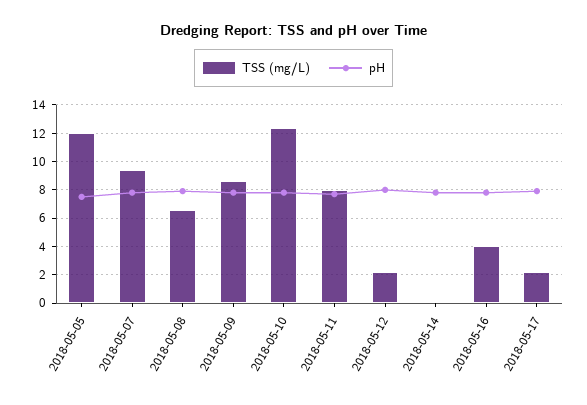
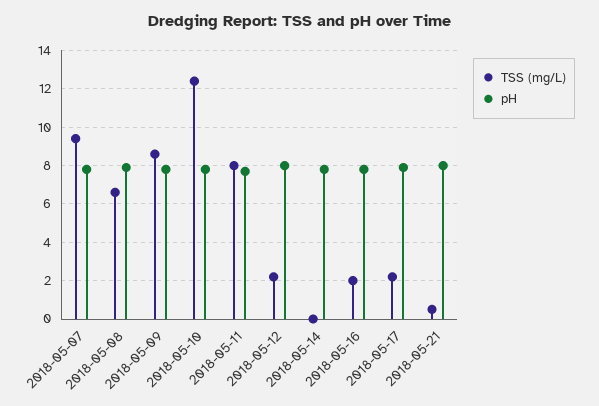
TSS (mg/L), 2018-05-05: 12 -> none
pH, 2018-05-05: 7.5 -> none
TSS (mg/L), 2018-05-16: 4 -> 2
TSS (mg/L), 2018-05-21: none -> 0.5
pH, 2018-05-21: none -> 8

